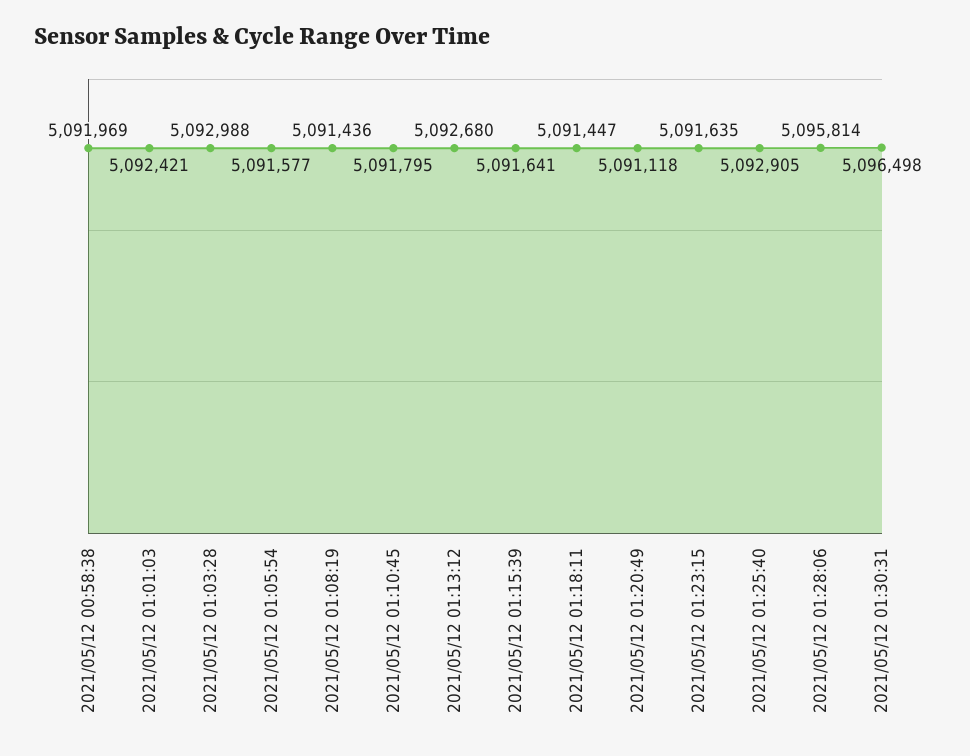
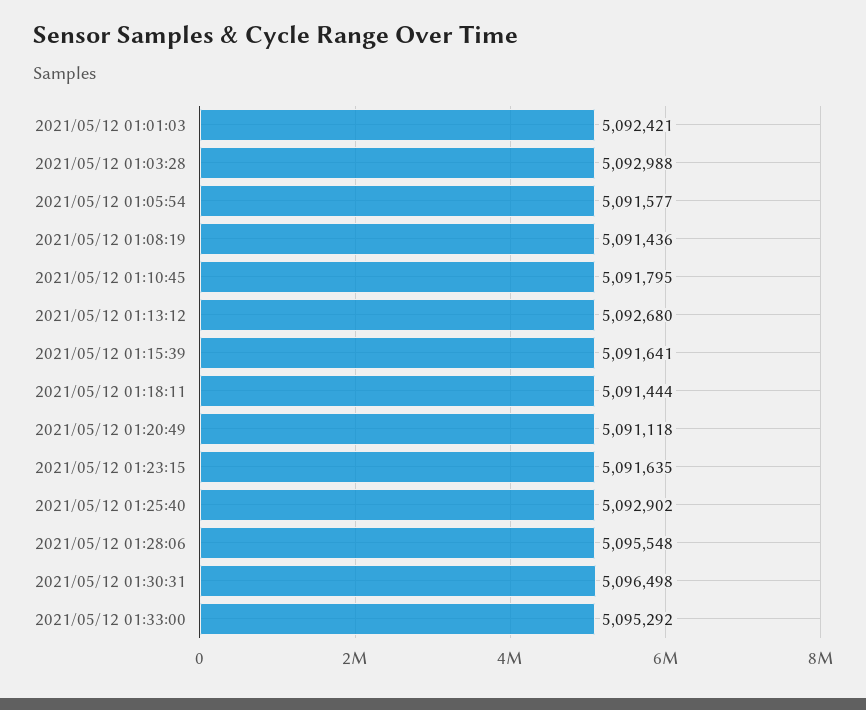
2021/05/12 00:58:38: 5091969 -> none
2021/05/12 01:18:11: 5091447 -> 5091444
2021/05/12 01:25:40: 5092905 -> 5092902
2021/05/12 01:28:06: 5095814 -> 5095548
2021/05/12 01:33:00: none -> 5095292

